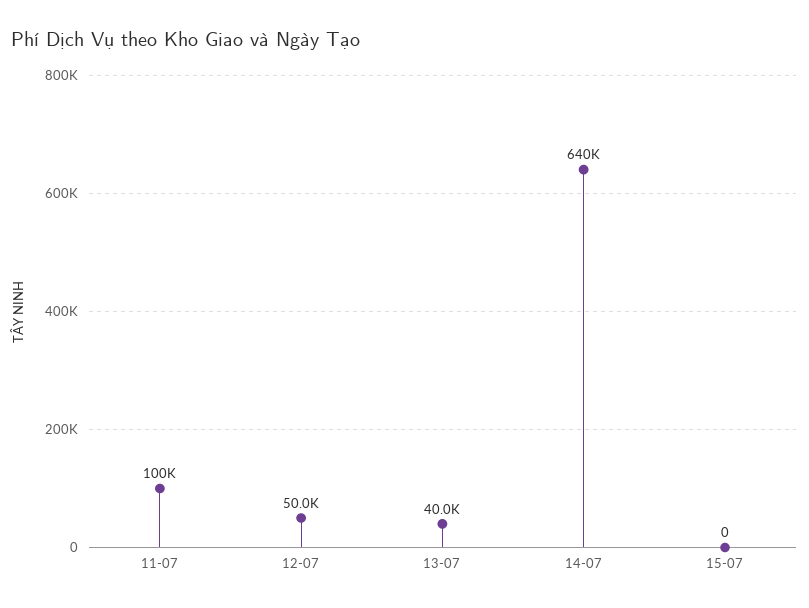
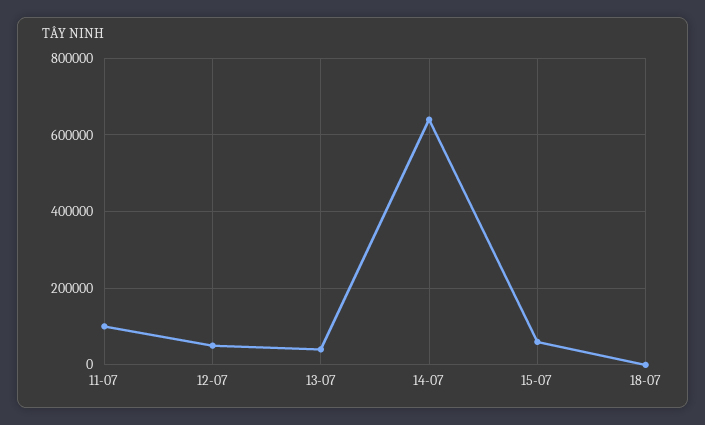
15-07: 0 -> 60000
18-07: none -> 0

